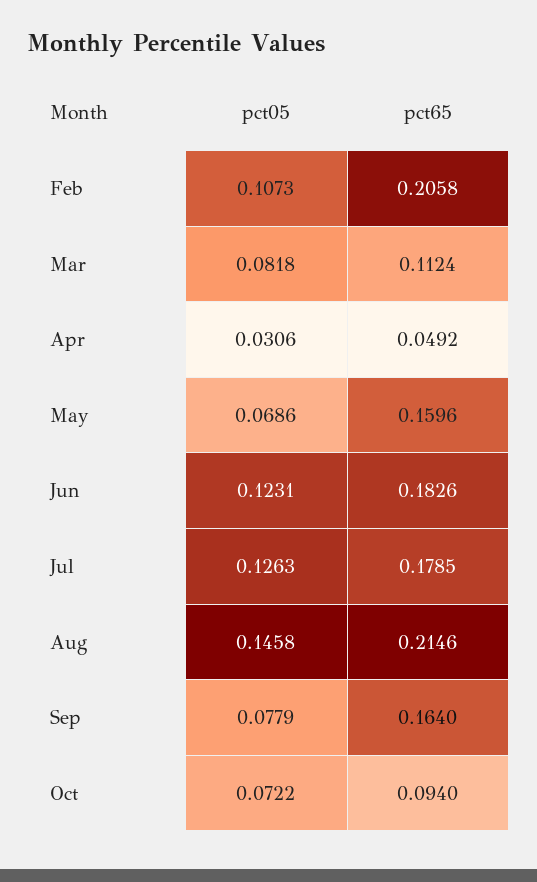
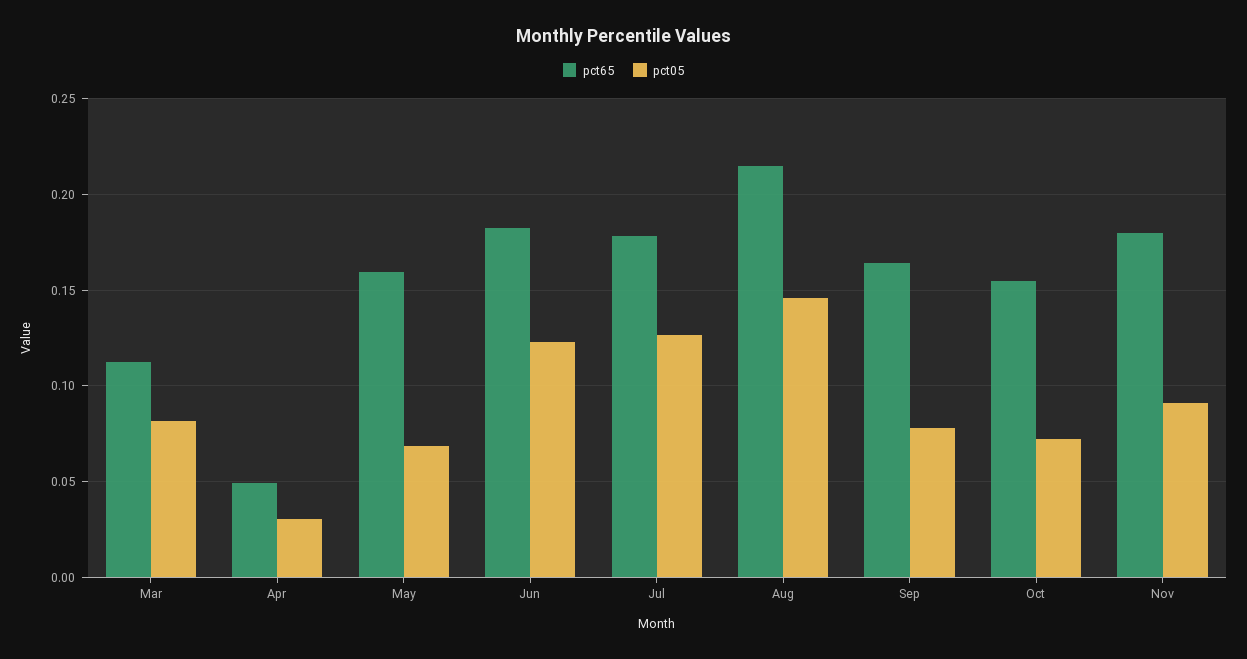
pct05, Feb: 0.1073 -> none
pct65, Feb: 0.2058 -> none
pct65, Oct: 0.094 -> 0.155
pct65, Nov: none -> 0.18
pct05, Nov: none -> 0.09

